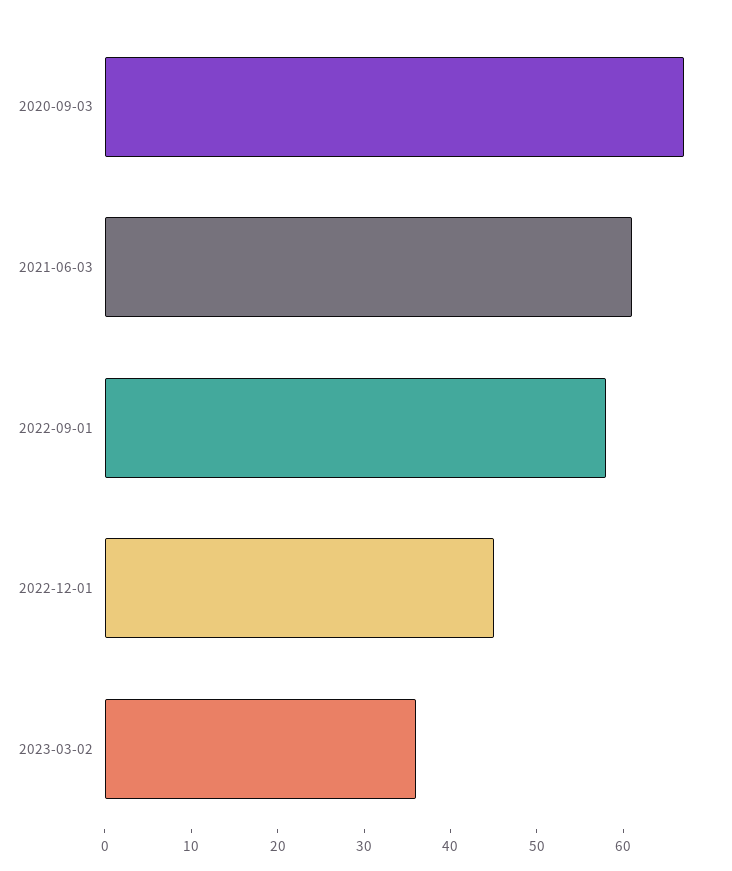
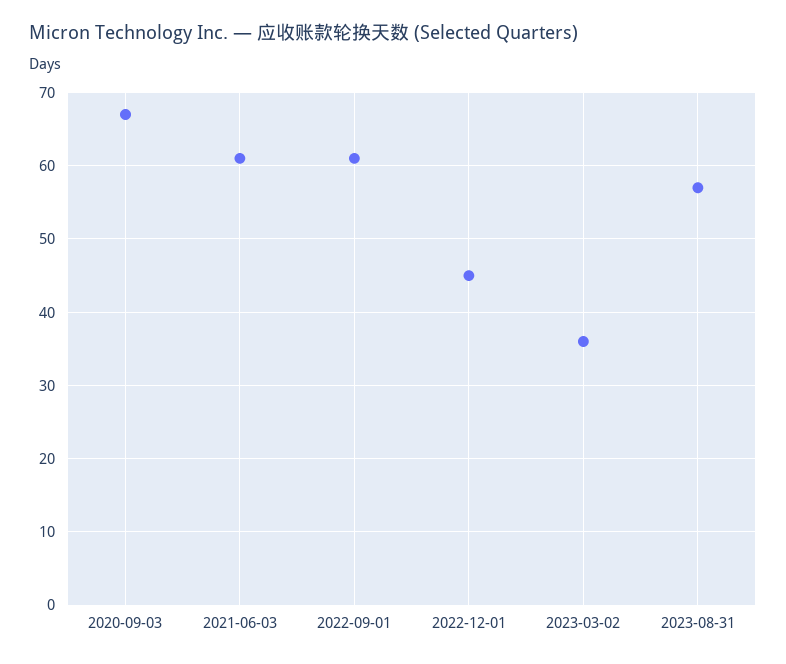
2022-09-01: 58 -> 61
2023-08-31: none -> 57

